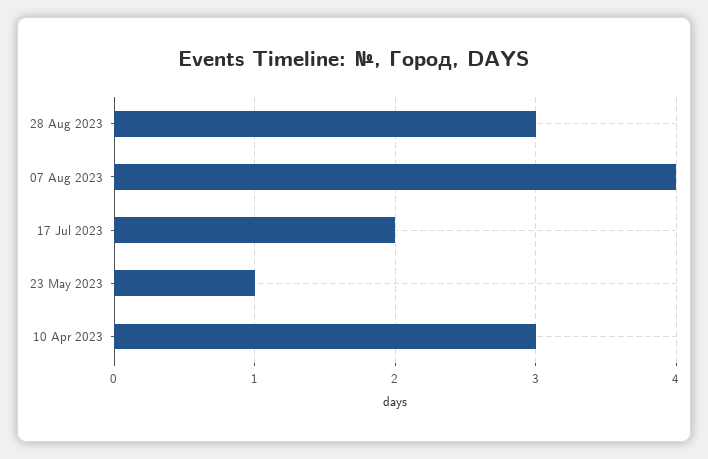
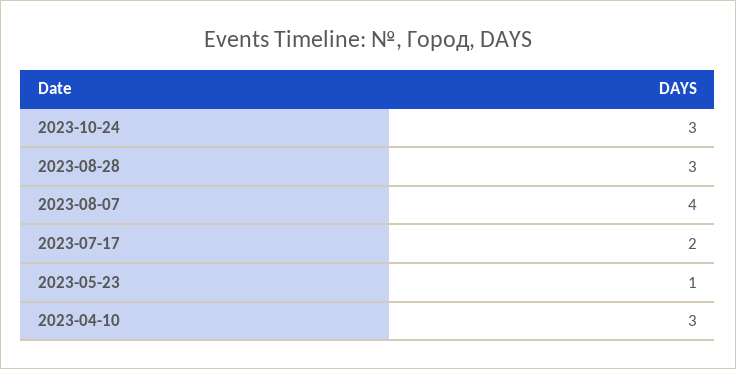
2023-10-24: none -> 3

